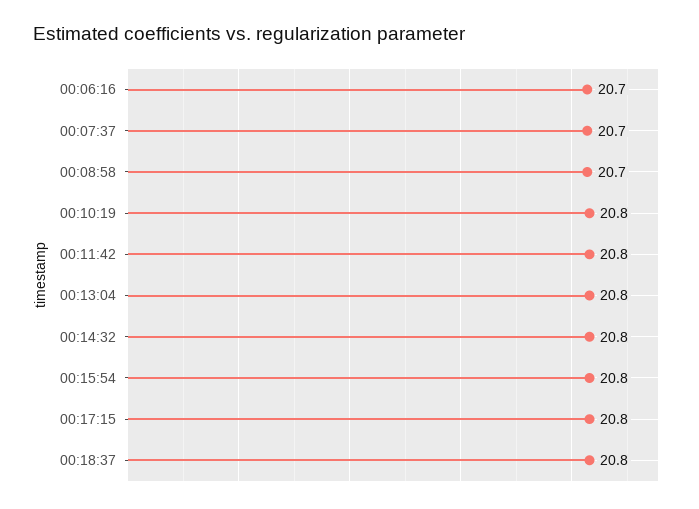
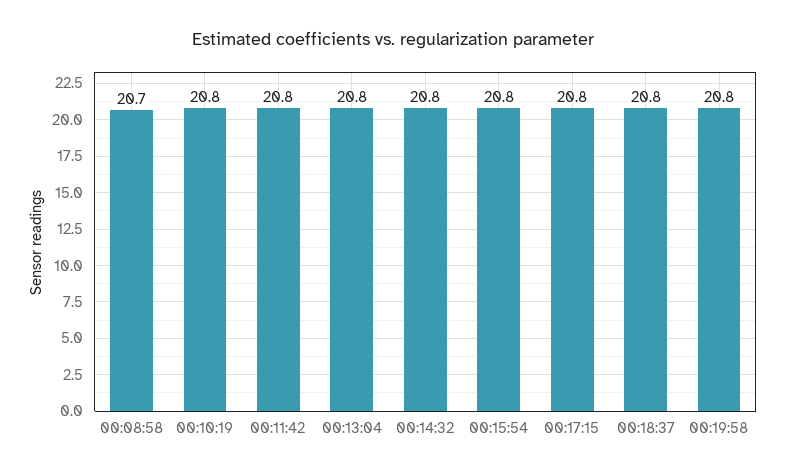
00:06:16: 20.7 -> none
00:07:37: 20.7 -> none
00:19:58: none -> 20.8

